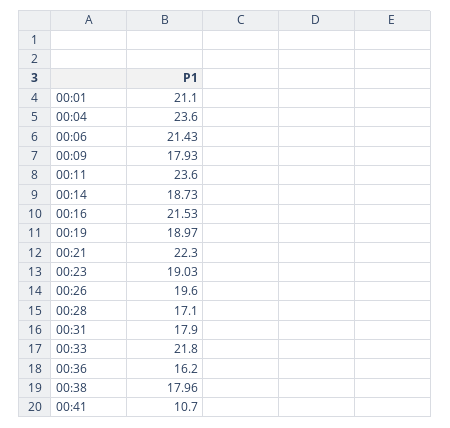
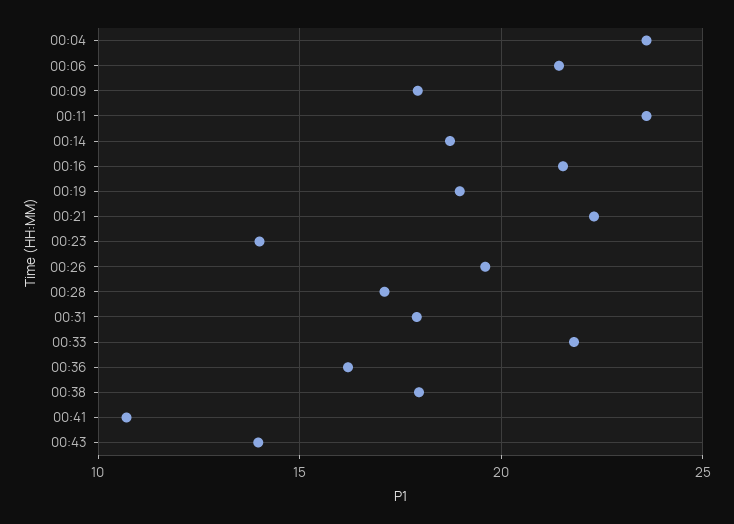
00:01: 21.1 -> none
00:23: 19.03 -> 14
00:43: none -> 14

